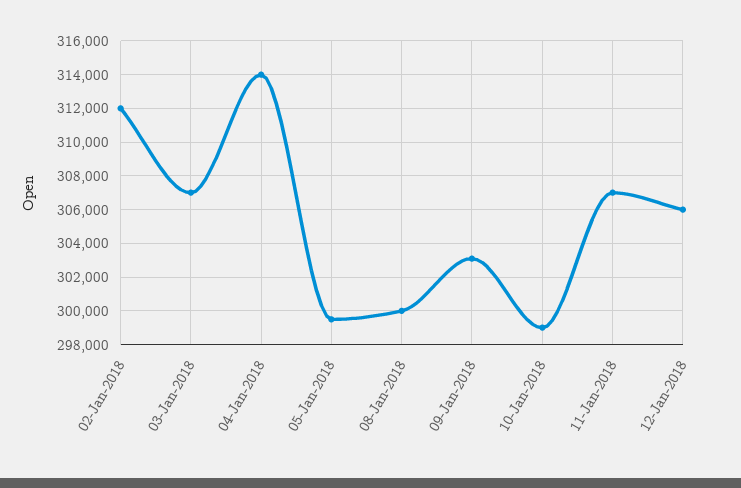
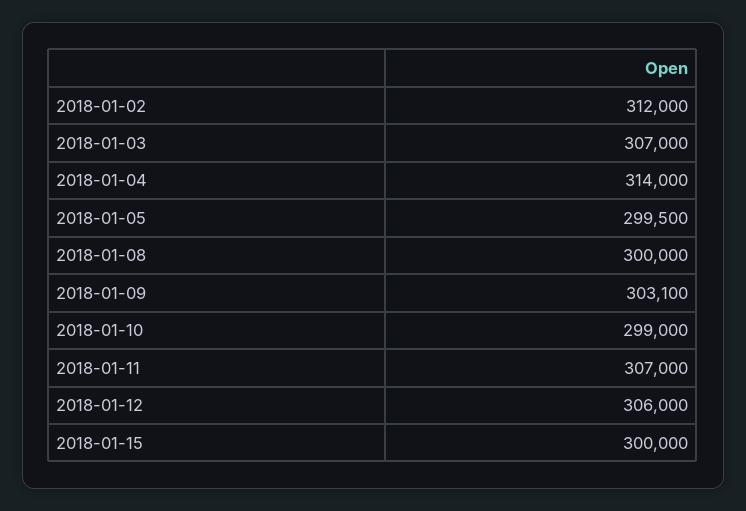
2018-01-15: none -> 300000

